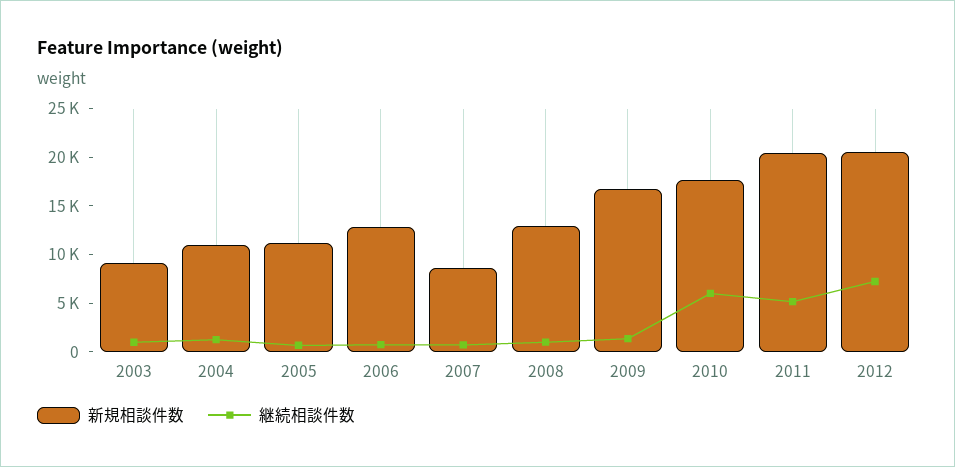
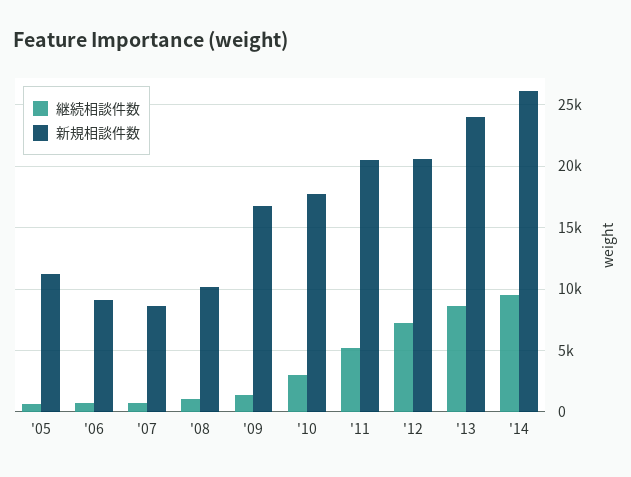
新規相談件数, 2003: 9000 -> none
継続相談件数, 2003: 1000 -> none
新規相談件数, 2004: 11000 -> none
継続相談件数, 2004: 1000 -> none
新規相談件数, 2006: 13000 -> 9000
新規相談件数, 2008: 13000 -> 10000
継続相談件数, 2010: 6000 -> 3000
継続相談件数, '13: none -> 8500
新規相談件数, '13: none -> 24000
継続相談件数, '14: none -> 9500
新規相談件数, '14: none -> 26000

